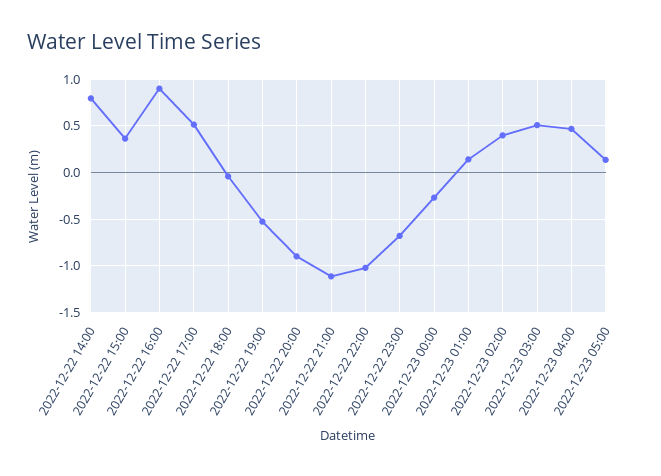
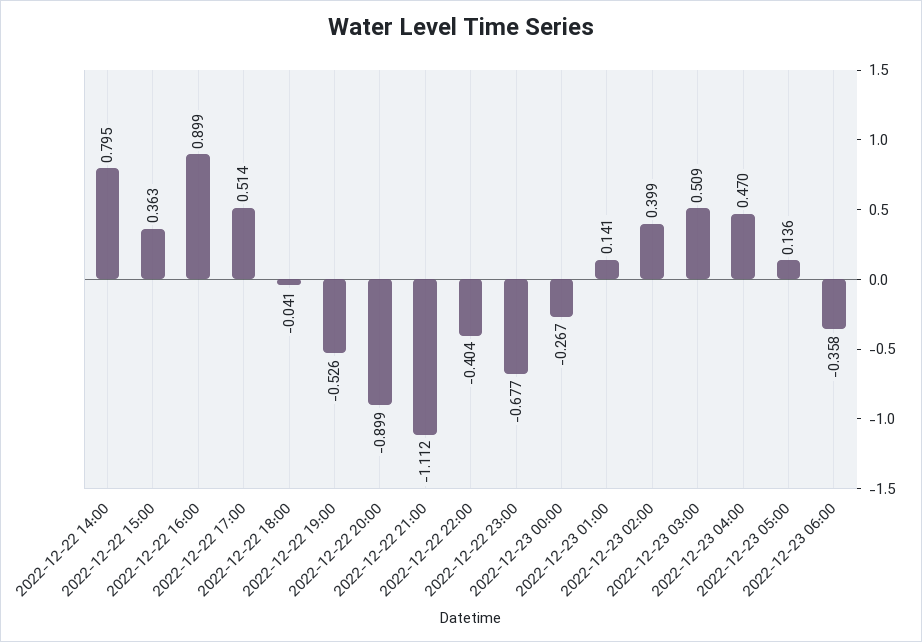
2022-12-22 22:00: -1 -> -0.404
2022-12-23 06:00: none -> -0.358

